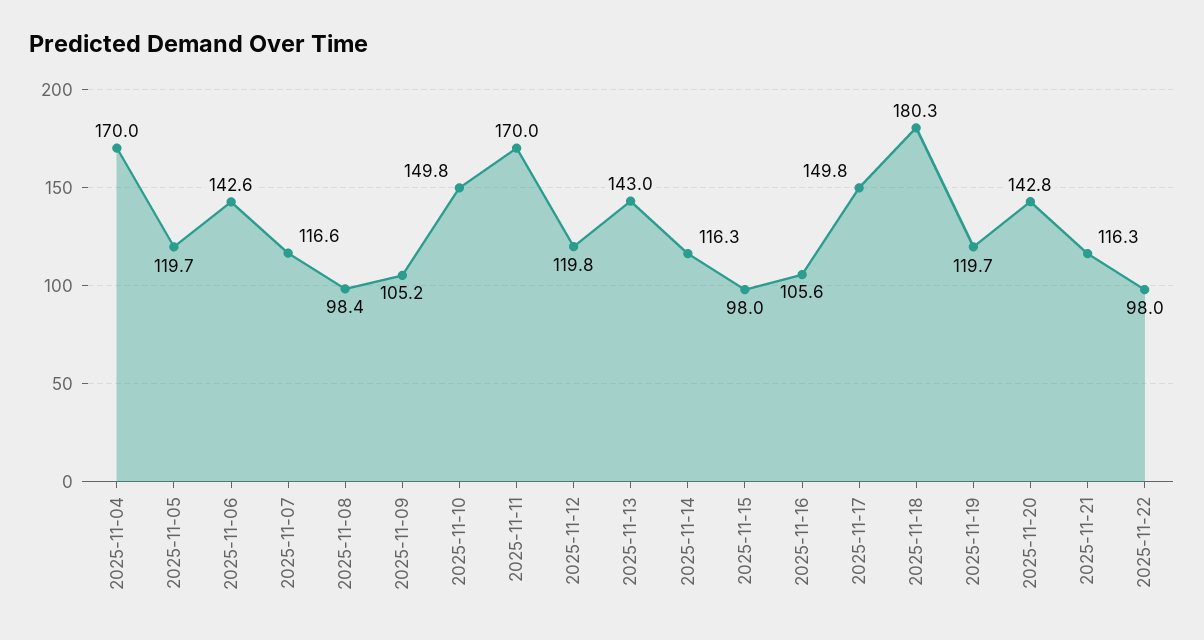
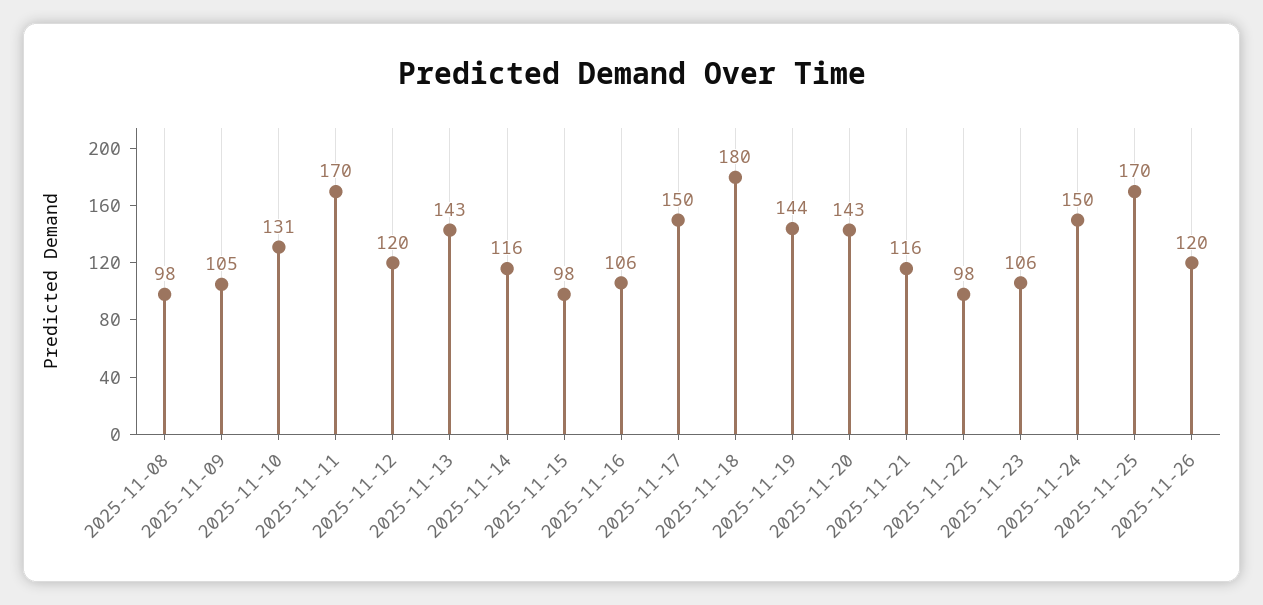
2025-11-04: 170 -> none
2025-11-05: 119.7 -> none
2025-11-06: 142.6 -> none
2025-11-07: 116.6 -> none
2025-11-10: 149.8 -> 131
2025-11-19: 119.7 -> 144
2025-11-23: none -> 106
2025-11-24: none -> 150
2025-11-25: none -> 170
2025-11-26: none -> 120

